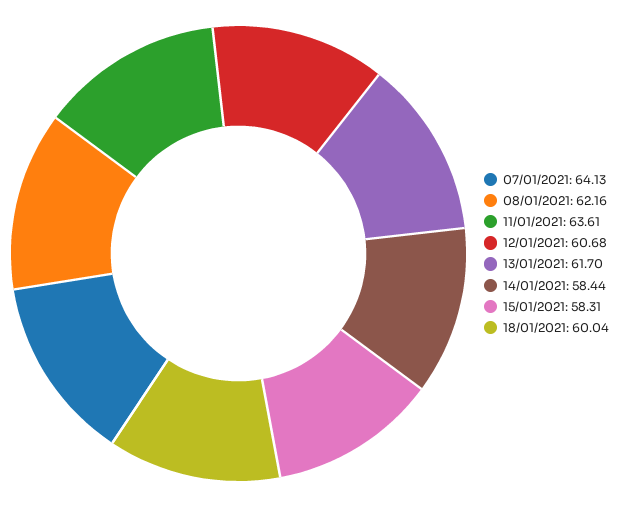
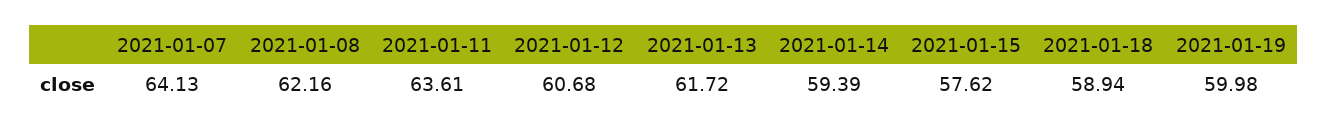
13/01/2021: 61.7 -> 61.72
14/01/2021: 58.44 -> 59.39
15/01/2021: 58.31 -> 57.62
18/01/2021: 60.04 -> 58.94
2021-01-19: none -> 59.98

